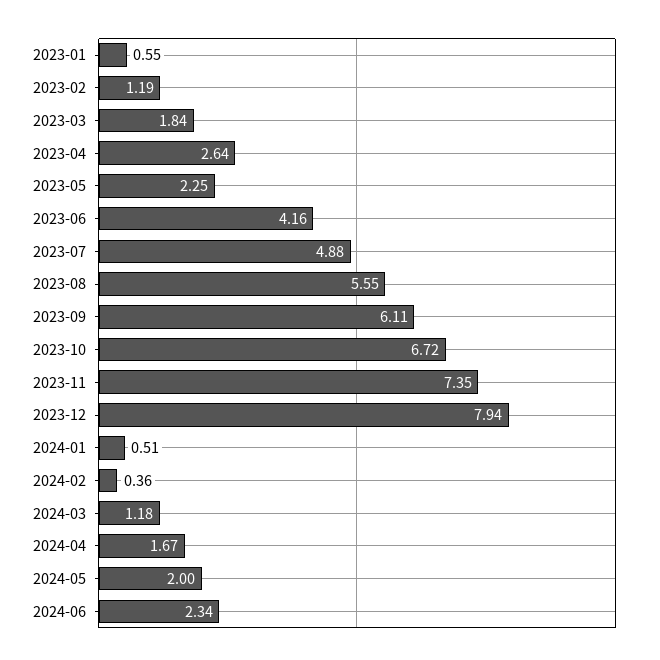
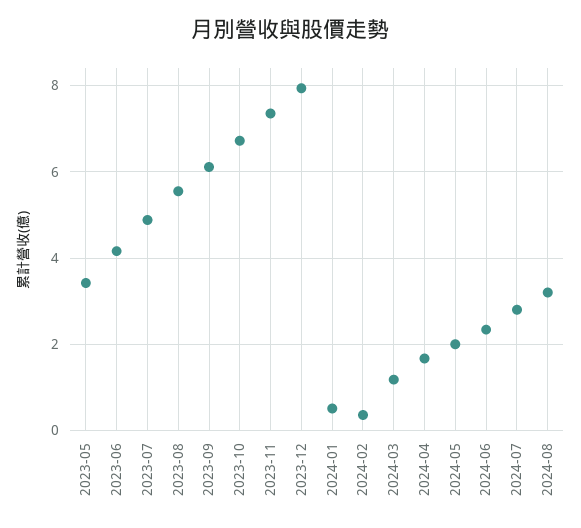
2023-01: 0.55 -> none
2023-02: 1.19 -> none
2023-03: 1.84 -> none
2023-04: 2.64 -> none
2023-05: 2.25 -> 3.4
2024-07: none -> 2.8
2024-08: none -> 3.2

